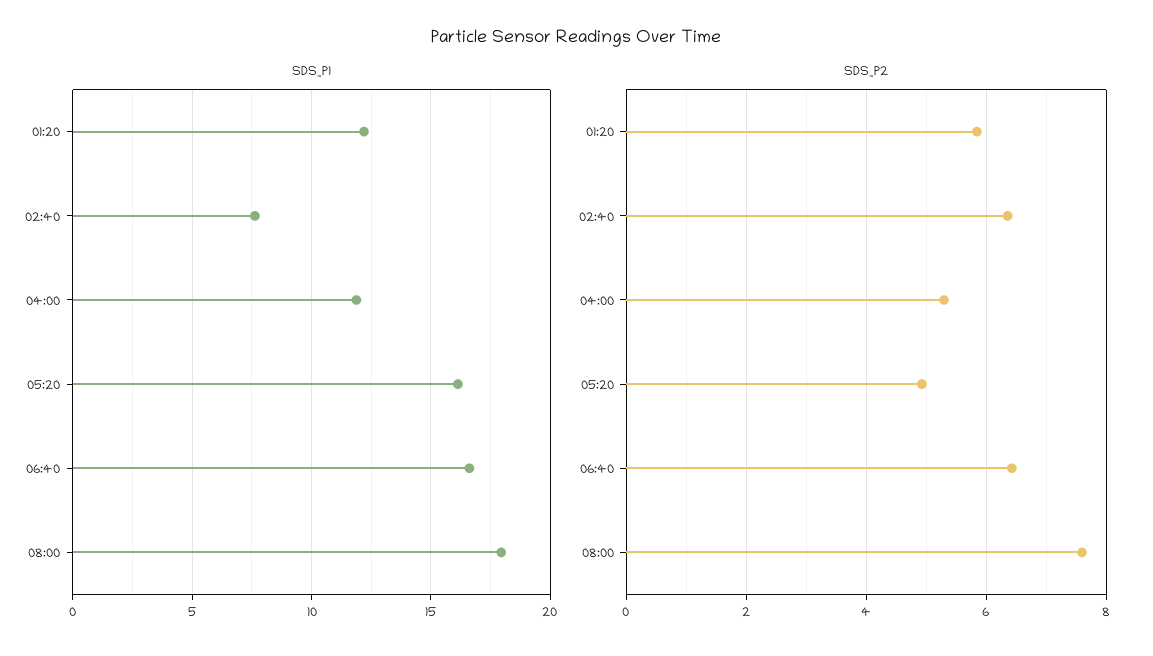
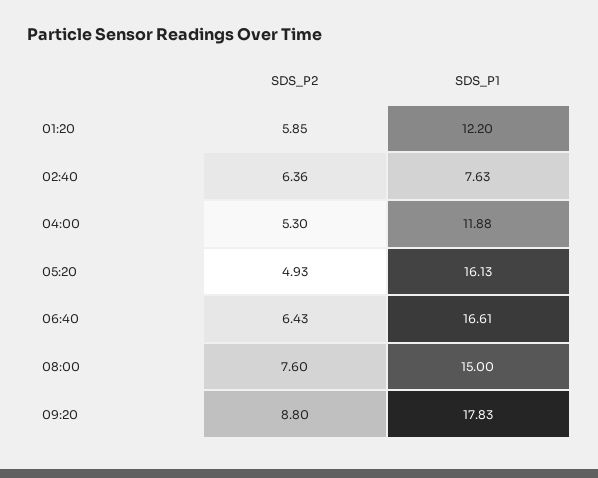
SDS_P1, 08:00: 18 -> 15
SDS_P2, 09:20: none -> 8.8
SDS_P1, 09:20: none -> 17.83

